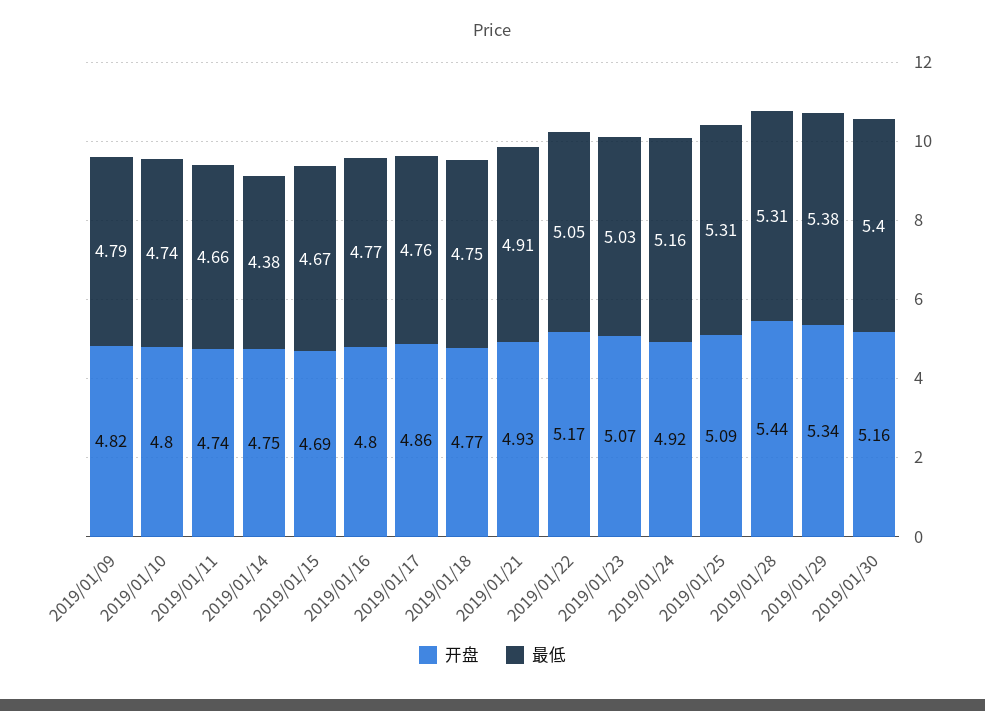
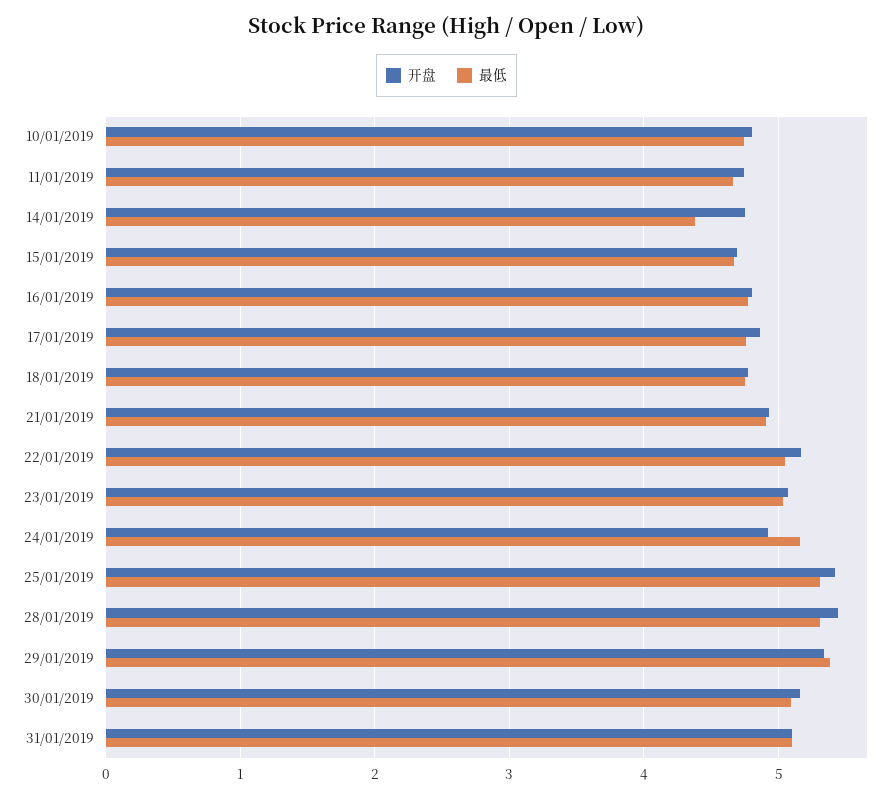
开盘, 2019/01/09: 4.82 -> none
最低, 2019/01/09: 4.79 -> none
开盘, 2019/01/25: 5.09 -> 5.4
最低, 2019/01/30: 5.4 -> 5.1
开盘, 31/01/2019: none -> 5.1
最低, 31/01/2019: none -> 5.1

